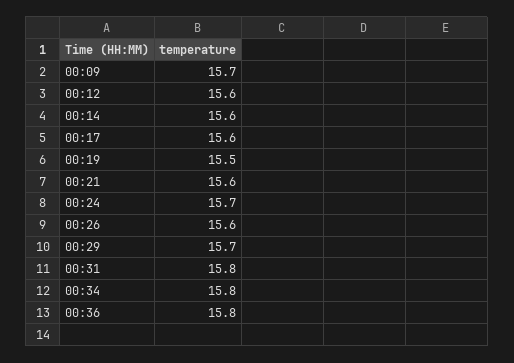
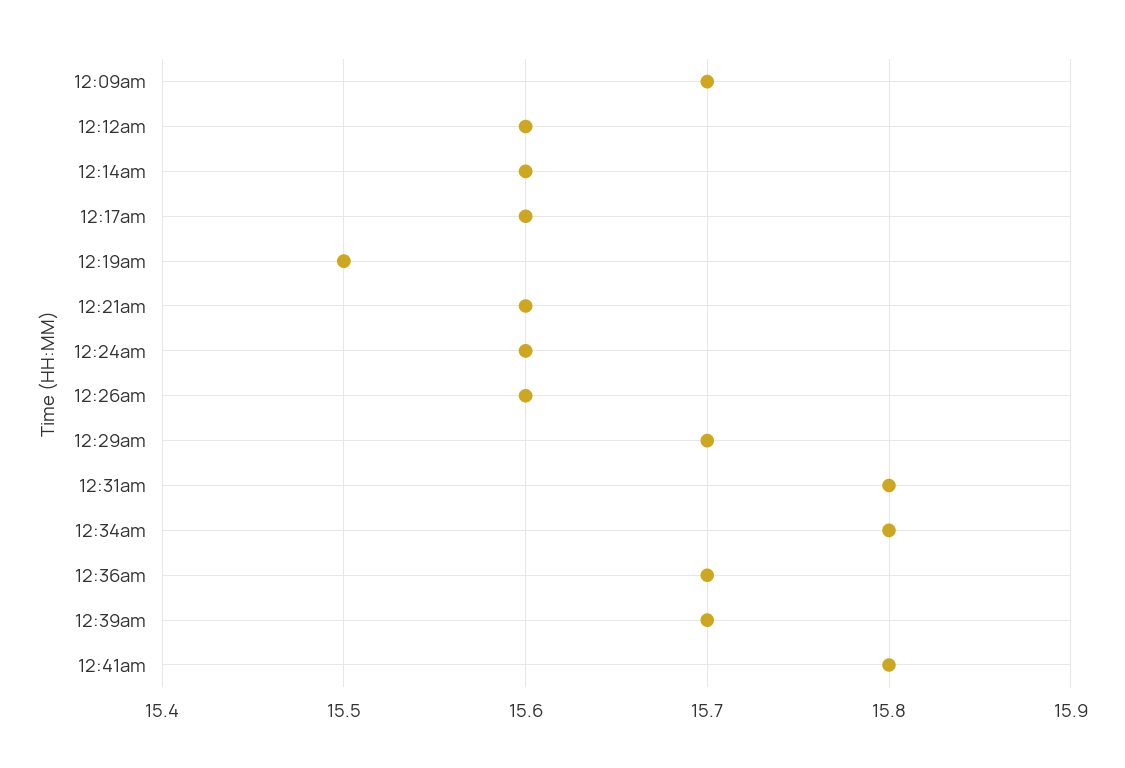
00:24: 15.7 -> 15.6
00:36: 15.8 -> 15.7
12:39am: none -> 15.7
12:41am: none -> 15.8

